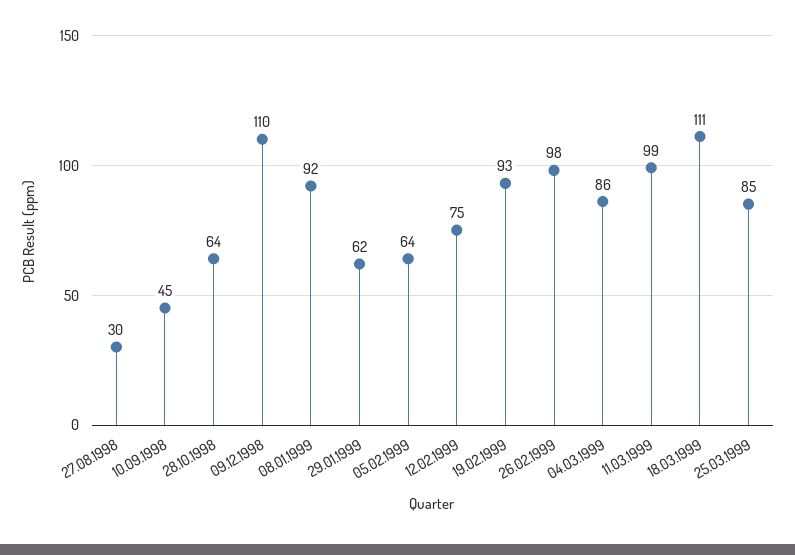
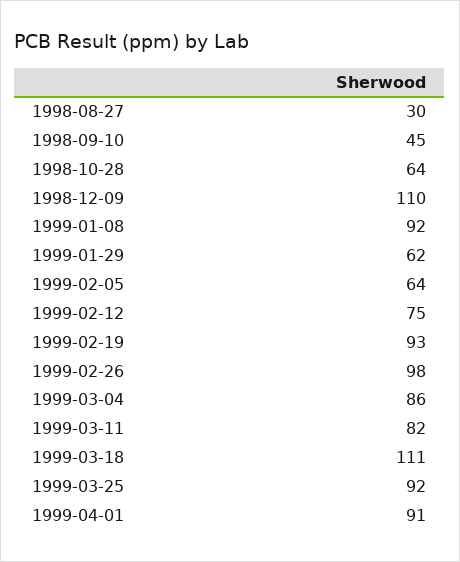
11.03.1999: 99 -> 82
25.03.1999: 85 -> 92
1999-04-01: none -> 91

